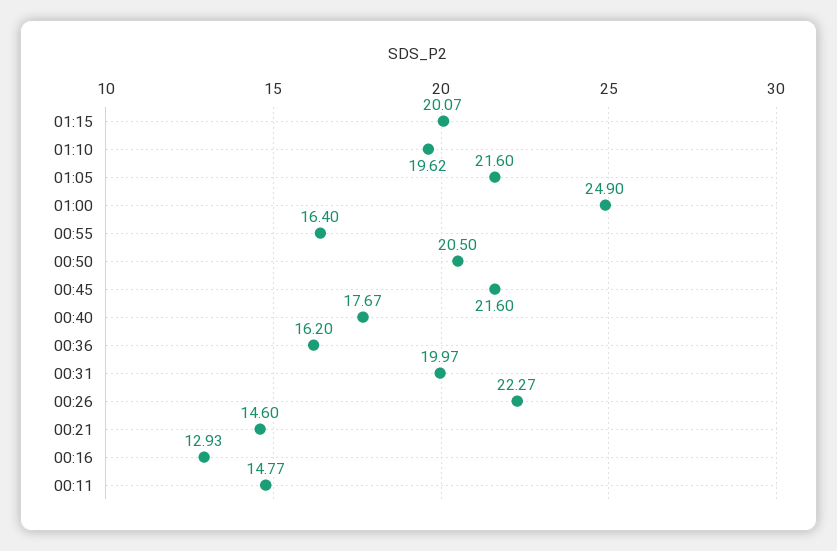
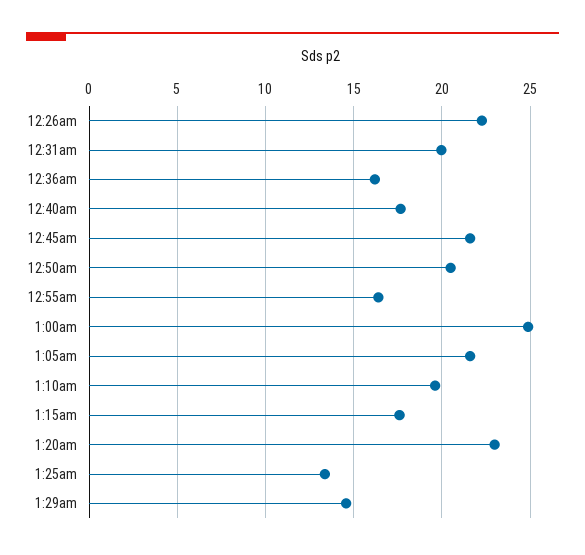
01:15: 20.07 -> 17.5
00:21: 14.6 -> none
00:16: 12.93 -> none
00:11: 14.77 -> none
1:20am: none -> 23
1:25am: none -> 13.5
1:29am: none -> 14.5

